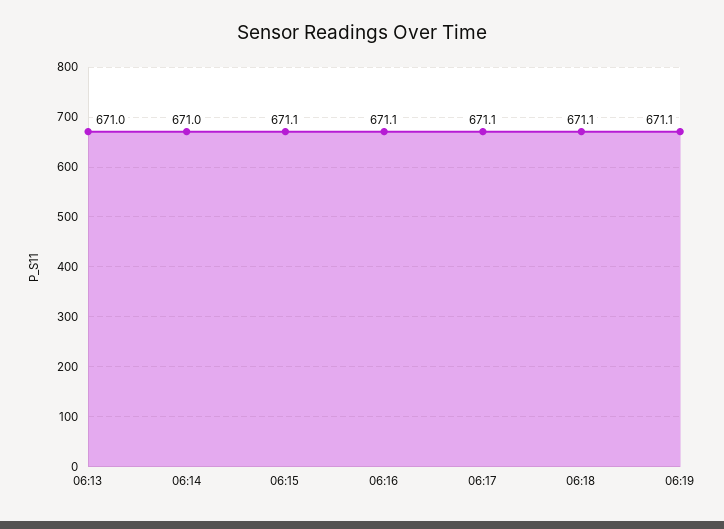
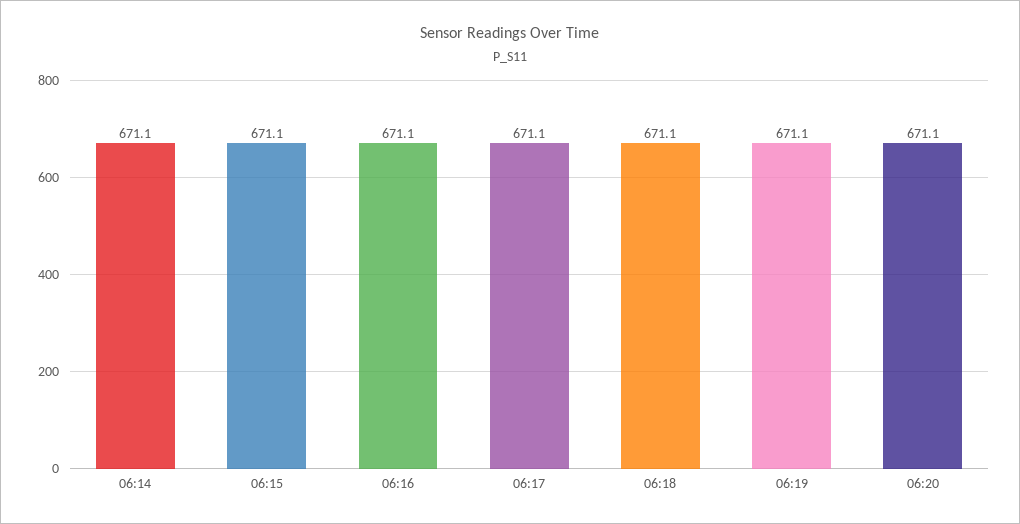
06:13: 671 -> none
06:14: 671 -> 671.1
06:20: none -> 671.1

